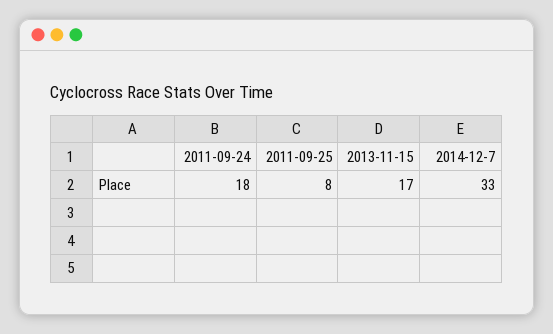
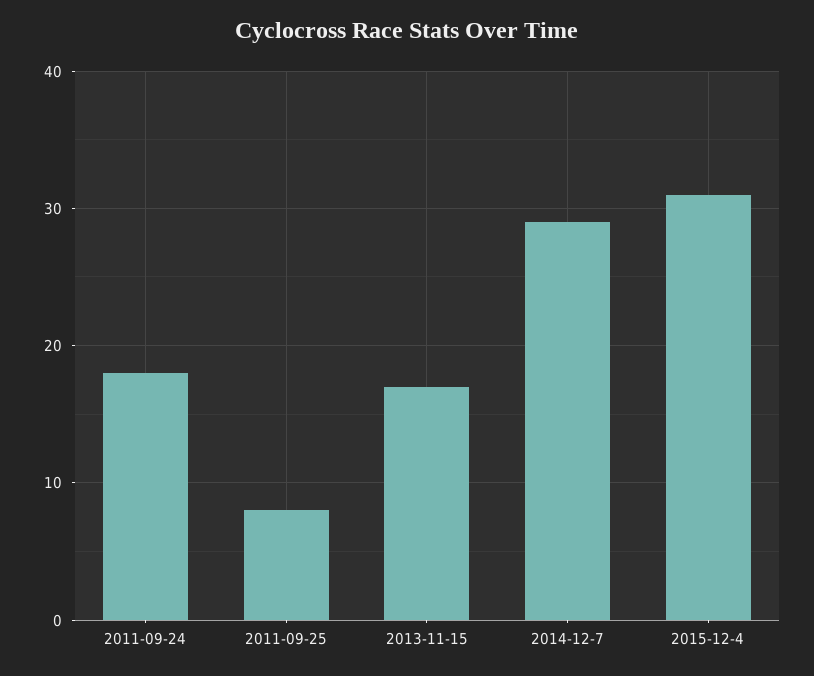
2014-12-7: 33 -> 29
2015-12-4: none -> 31

